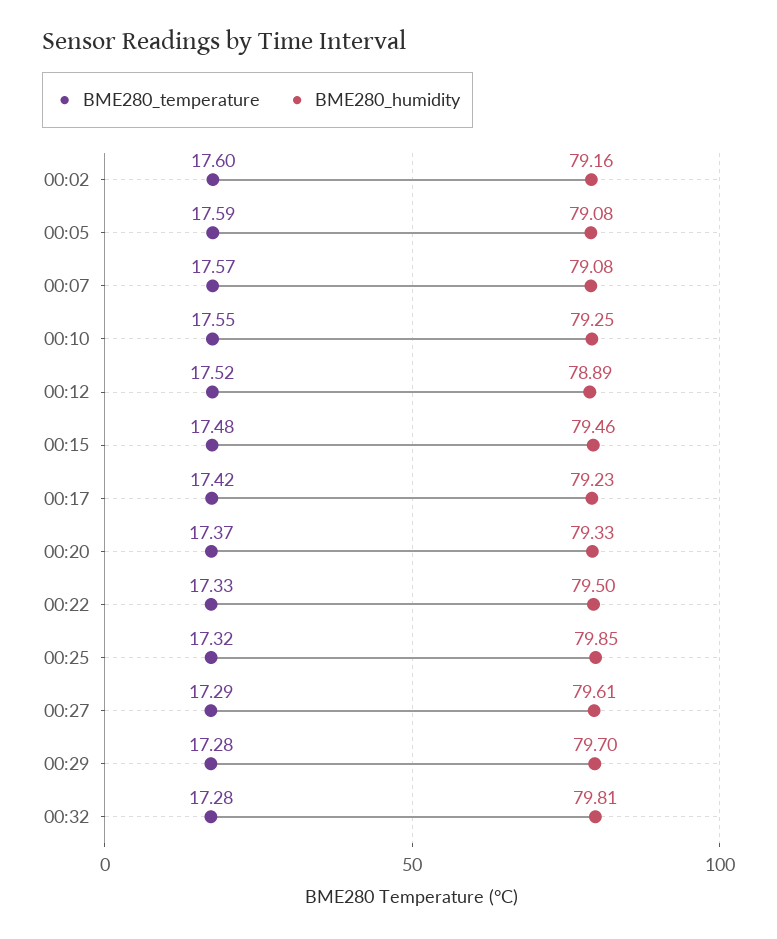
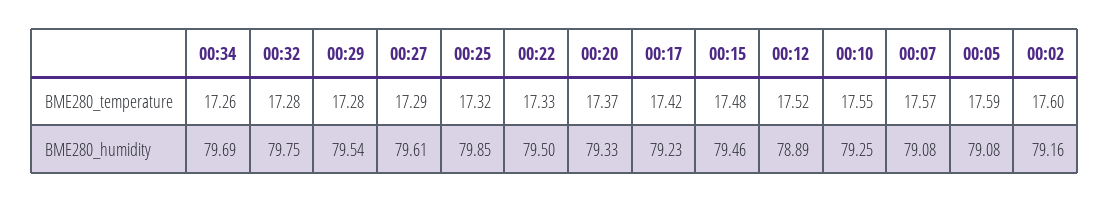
BME280_humidity, 00:29: 79.7 -> 79.54
BME280_humidity, 00:32: 79.81 -> 79.75
BME280_temperature, 00:34: none -> 17.26
BME280_humidity, 00:34: none -> 79.69

